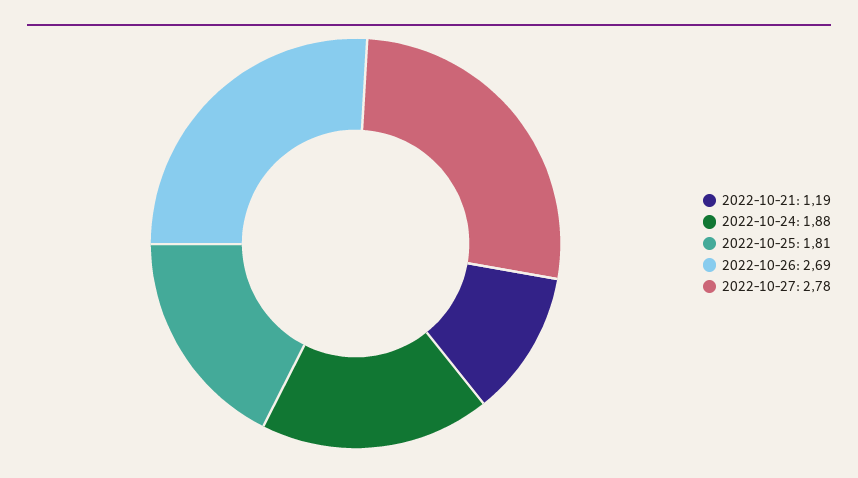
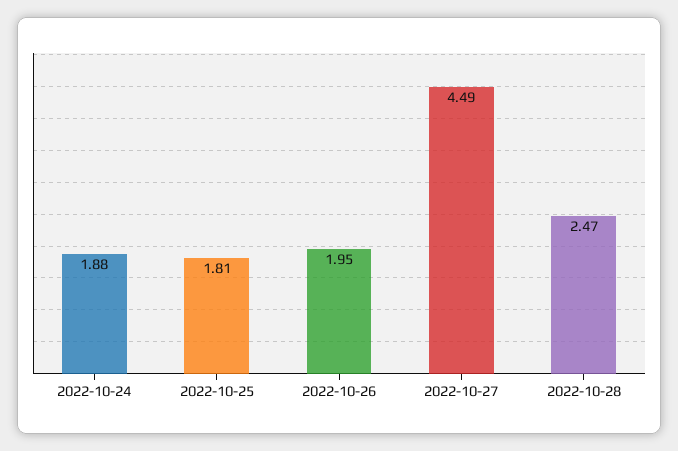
2022-10-21: 1.19 -> none
2022-10-26: 2.69 -> 1.95
2022-10-27: 2.78 -> 4.49
2022-10-28: none -> 2.47

